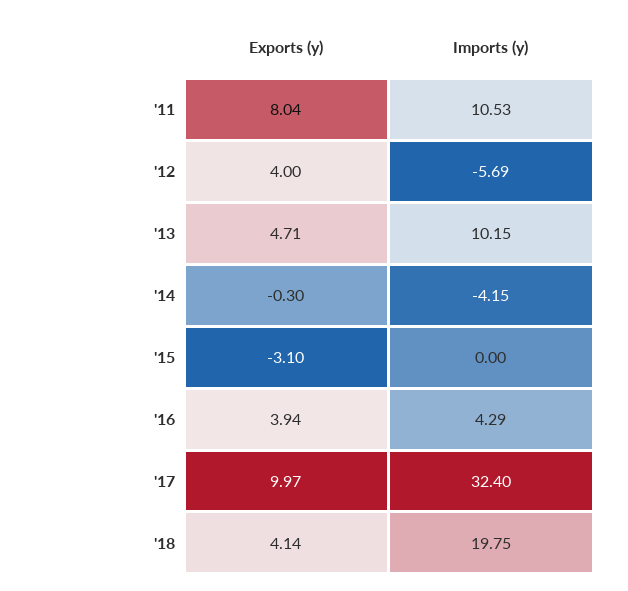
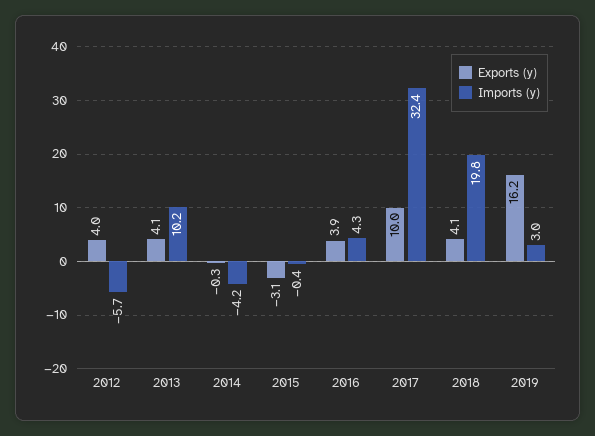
Exports (y), '11: 8.04 -> none
Imports (y), '11: 10.53 -> none
Exports (y), '13: 4.71 -> 4.1
Imports (y), '15: 0 -> -0.4
Exports (y), 2019: none -> 16.2
Imports (y), 2019: none -> 3

